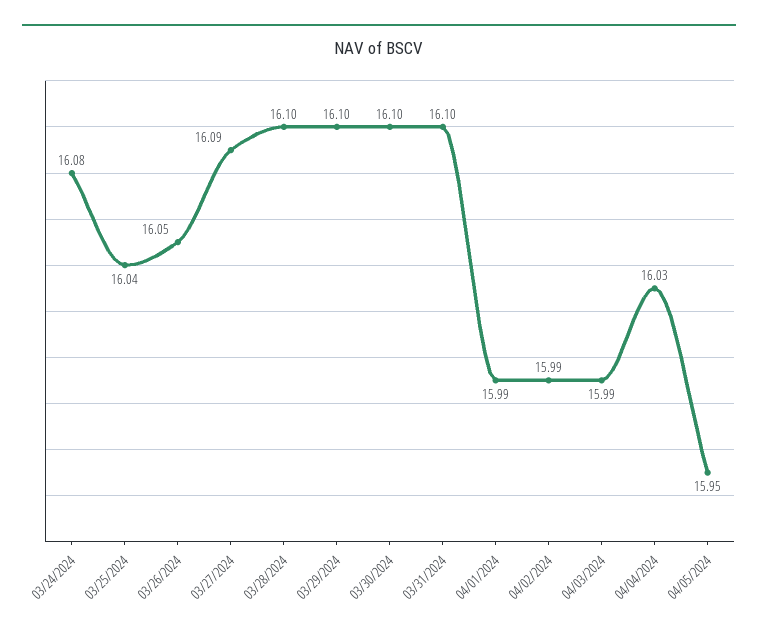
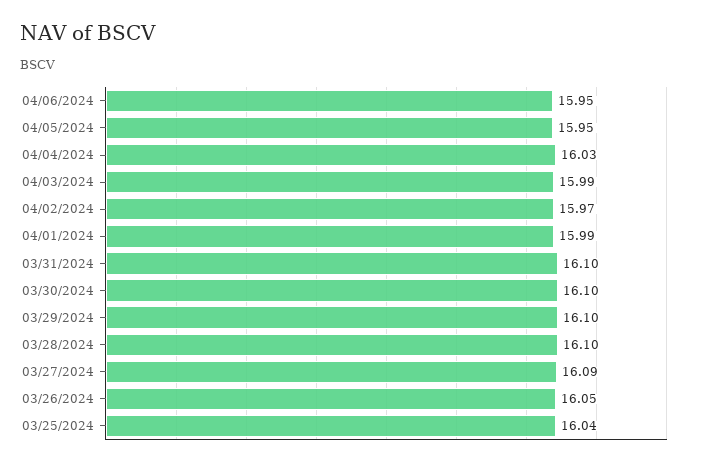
03/24/2024: 16.08 -> none
04/02/2024: 15.99 -> 15.97
04/06/2024: none -> 15.95

